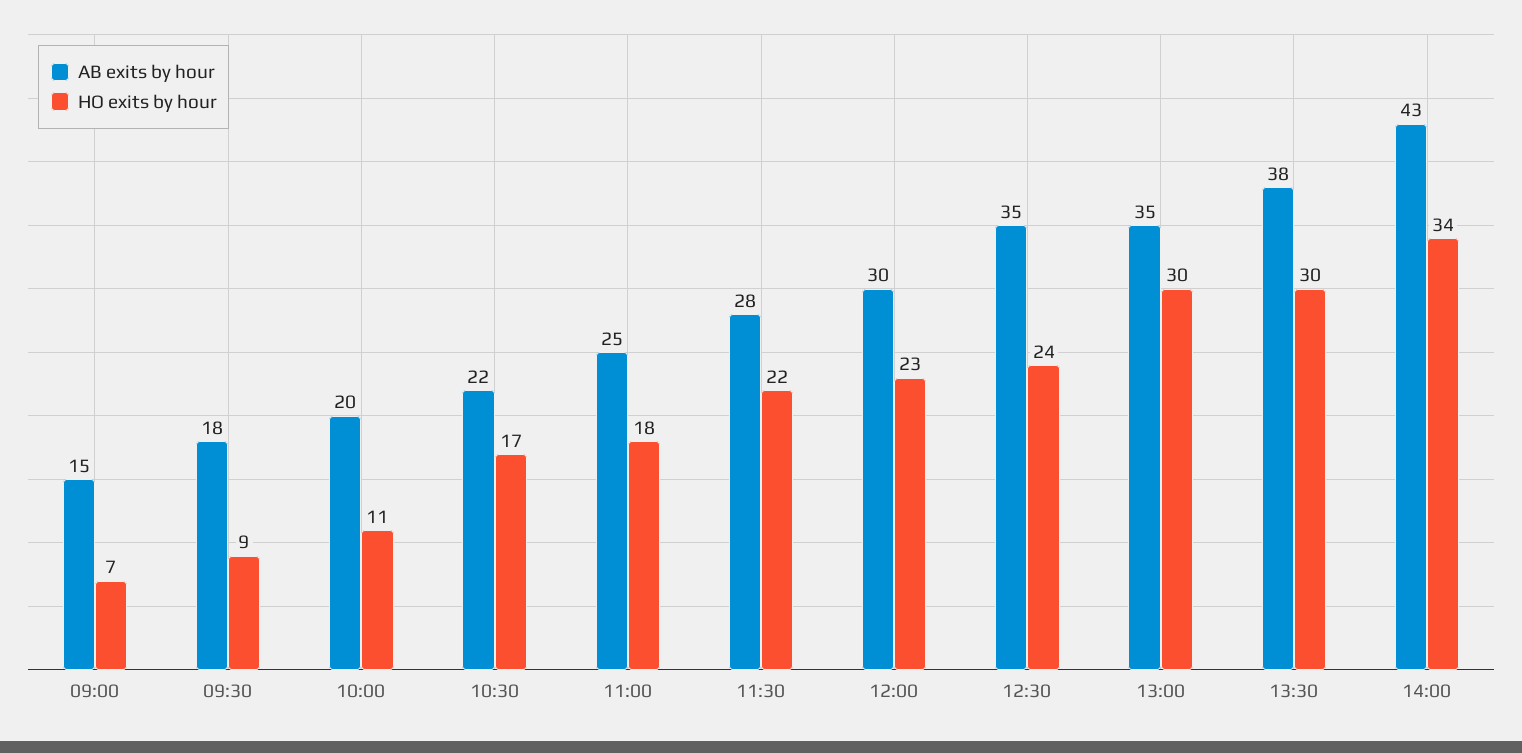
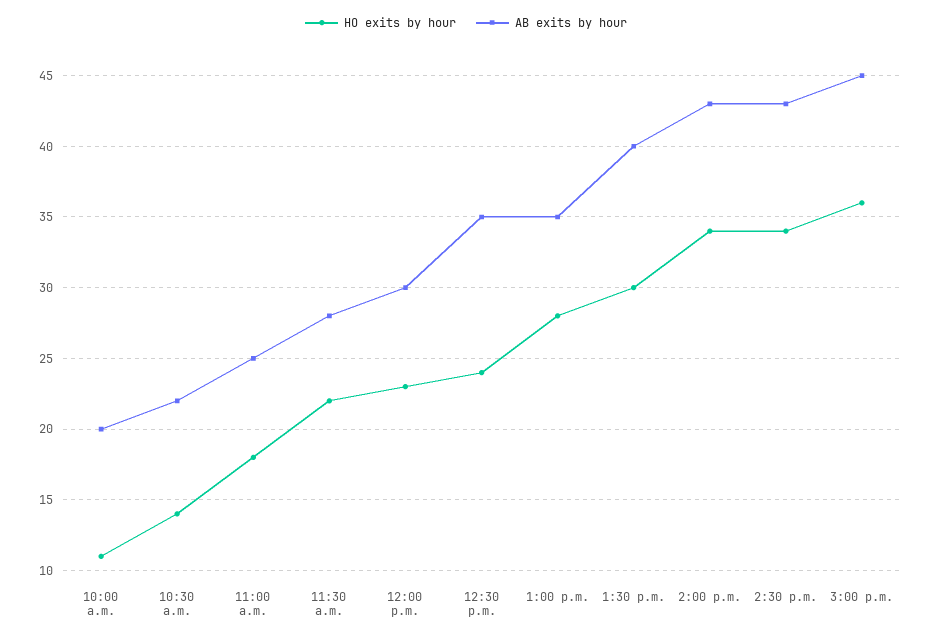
AB exits by hour, 09:00: 15 -> none
HO exits by hour, 09:00: 7 -> none
AB exits by hour, 09:30: 18 -> none
HO exits by hour, 09:30: 9 -> none
HO exits by hour, 10:30: 17 -> 14
HO exits by hour, 13:00: 30 -> 28
AB exits by hour, 13:30: 38 -> 40
HO exits by hour, 2:30 p.m.: none -> 34
AB exits by hour, 2:30 p.m.: none -> 43
HO exits by hour, 3:00 p.m.: none -> 36
AB exits by hour, 3:00 p.m.: none -> 45

